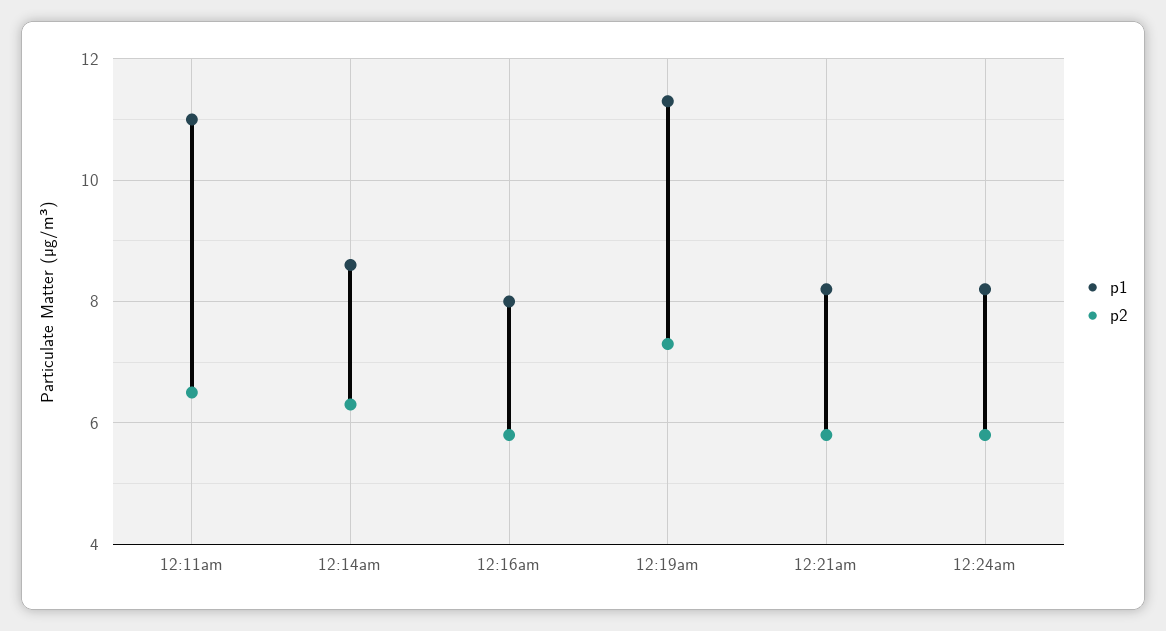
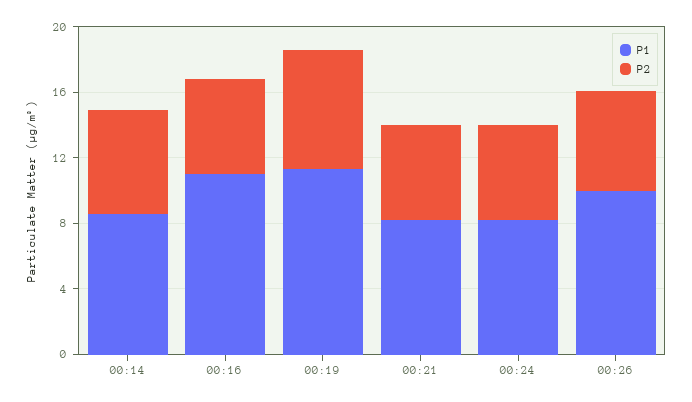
p1, 12:11am: 11 -> none
p2, 12:11am: 6.5 -> none
p1, 12:16am: 8 -> 11
p1, 00:26: none -> 10
p2, 00:26: none -> 6

